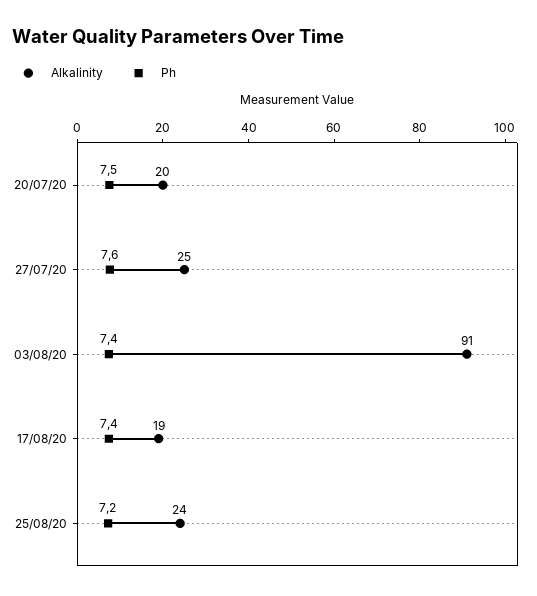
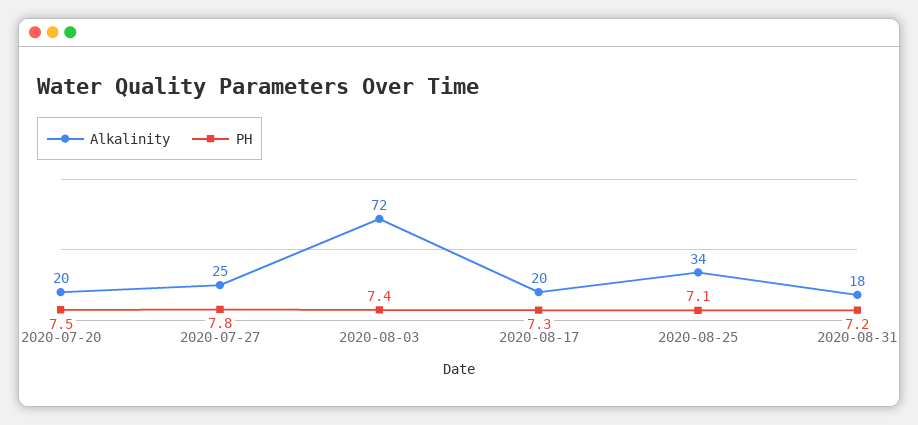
Ph, 27/07/20: 7.6 -> 7.8
Alkalinity, 03/08/20: 91 -> 72
Alkalinity, 17/08/20: 19 -> 20
Ph, 17/08/20: 7.4 -> 7.3
Alkalinity, 25/08/20: 24 -> 34
Ph, 25/08/20: 7.2 -> 7.1
Alkalinity, 2020-08-31: none -> 18
Ph, 2020-08-31: none -> 7.2

